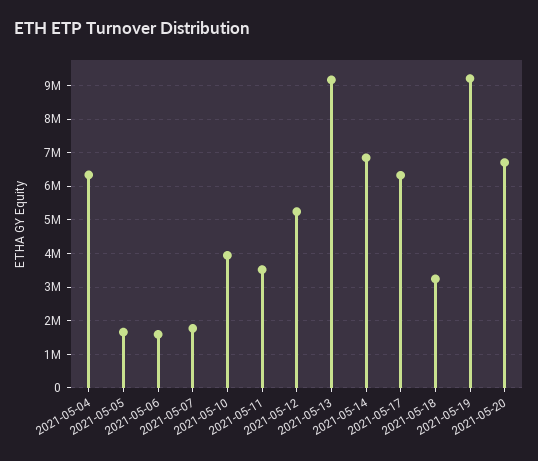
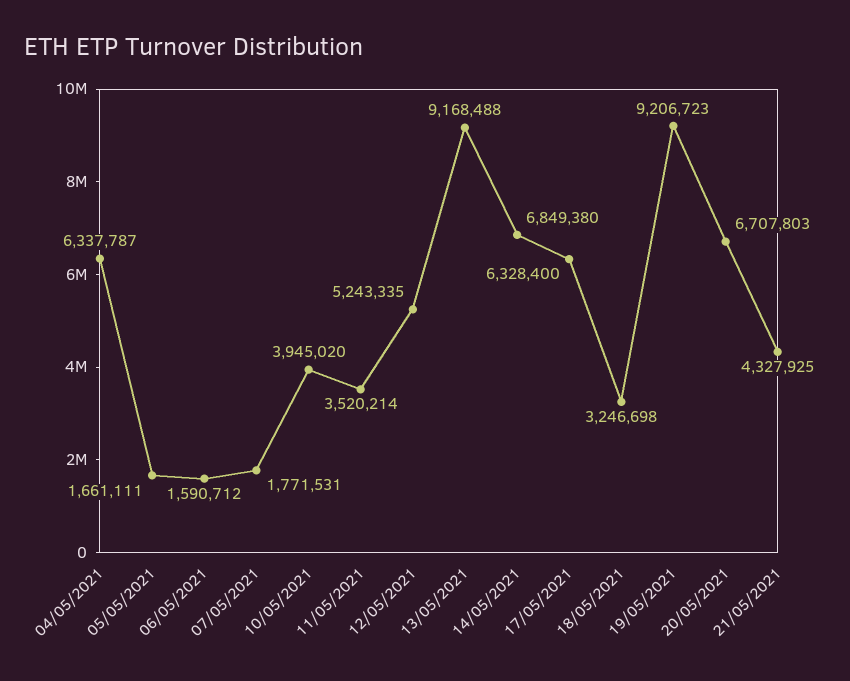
21/05/2021: none -> 4327925

